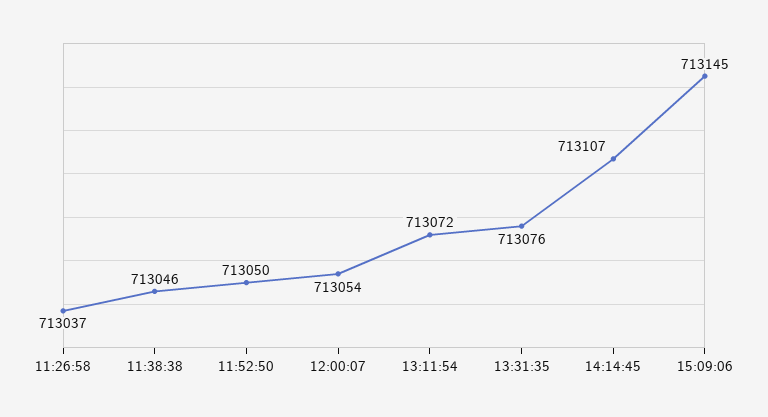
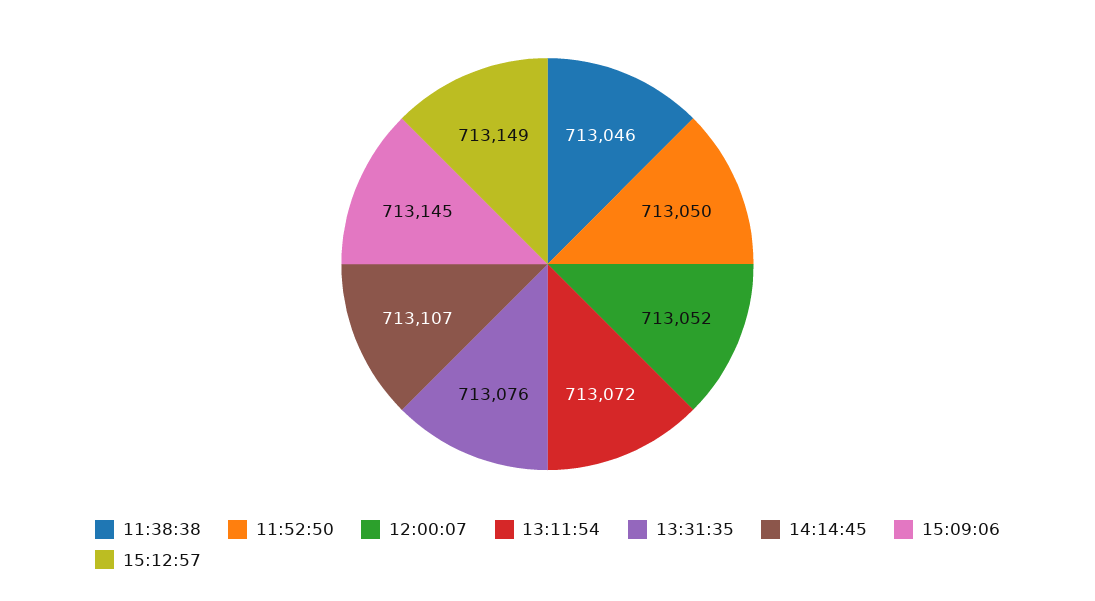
11:26:58: 713037 -> none
12:00:07: 713054 -> 713052
15:12:57: none -> 713149

